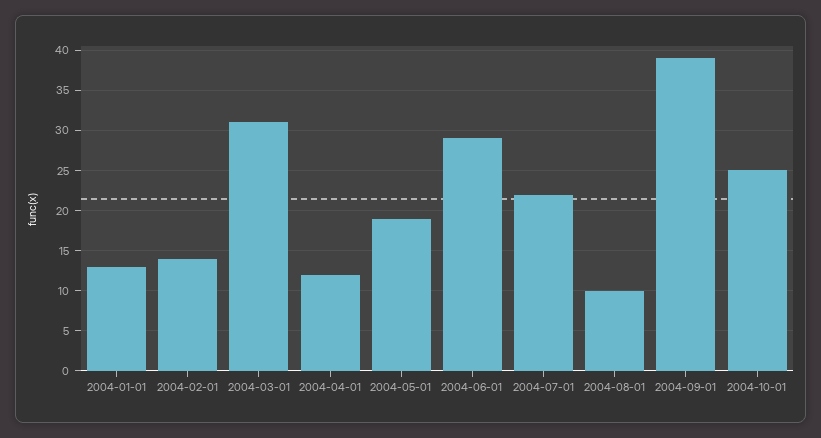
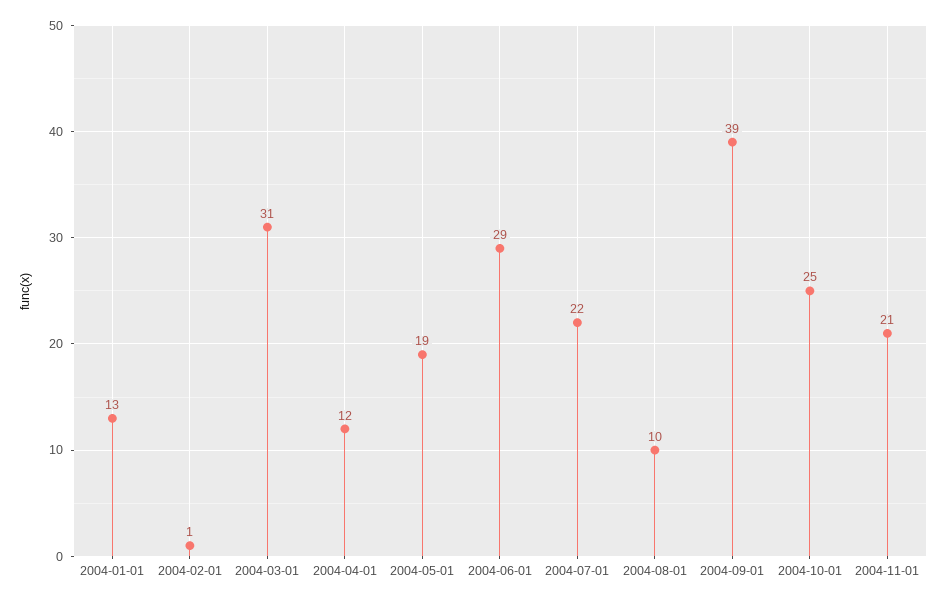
2004-02-01: 14 -> 1
2004-11-01: none -> 21

